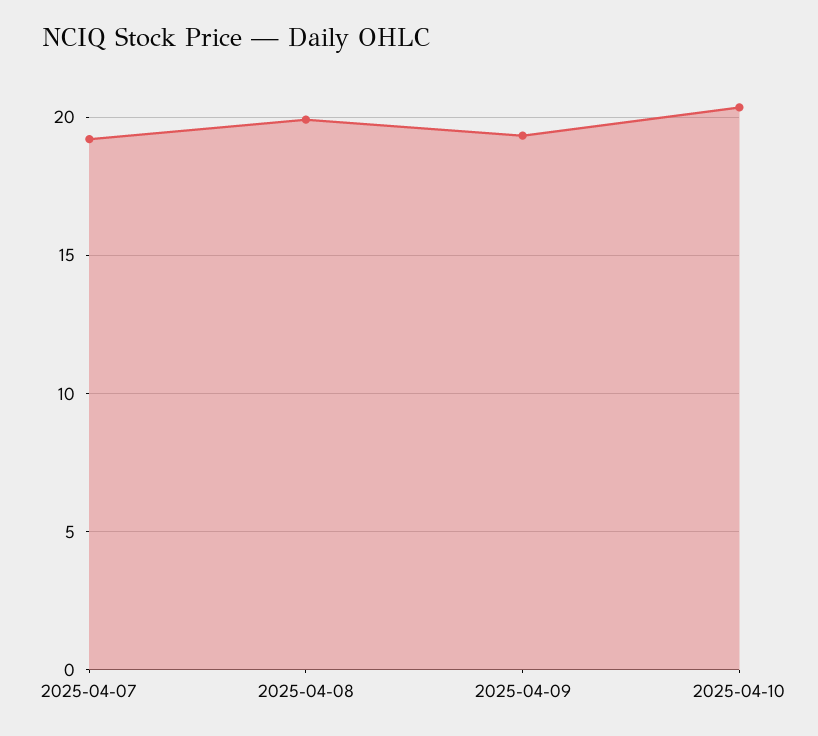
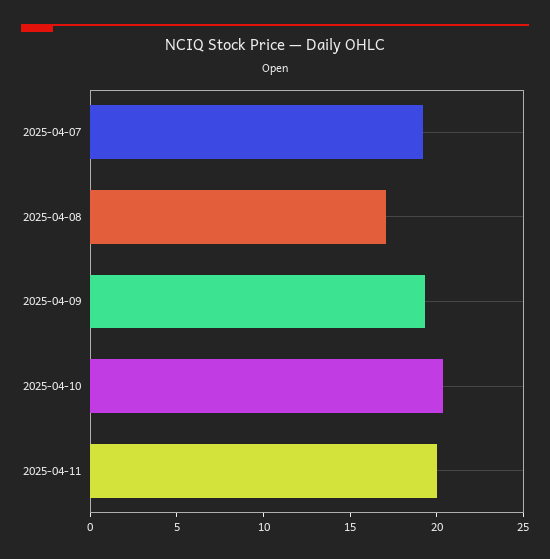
2025-04-08: 20 -> 17
2025-04-11: none -> 20

